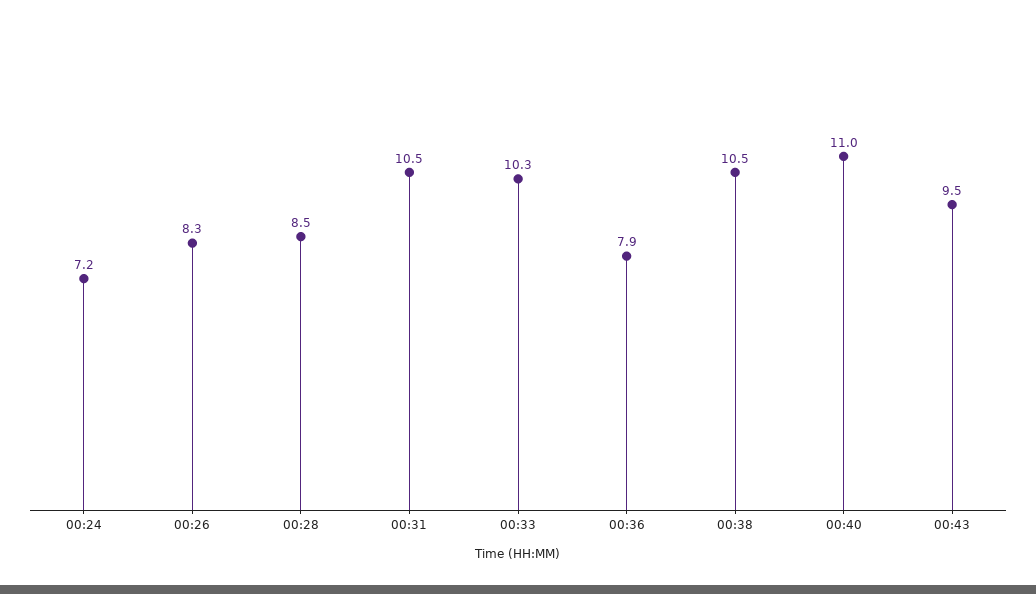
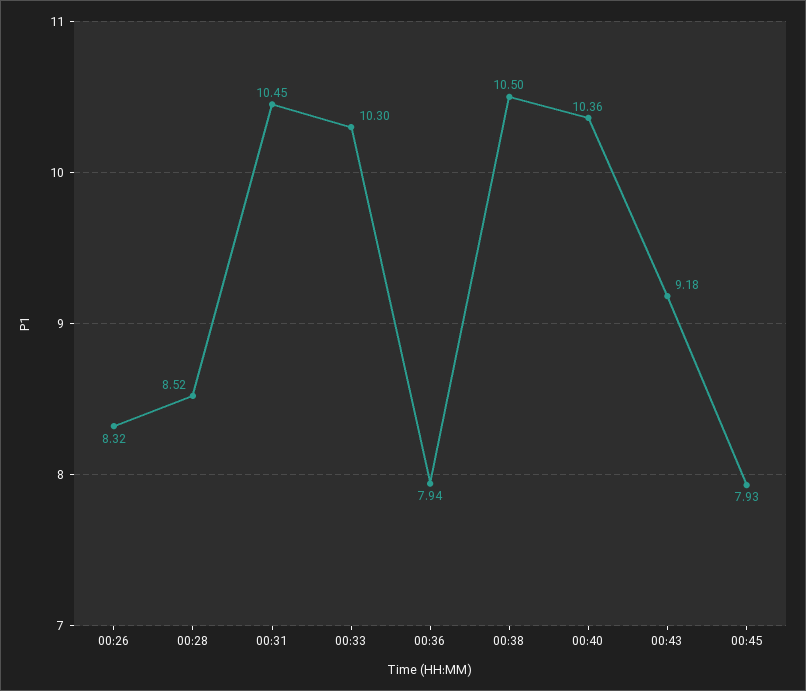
00:24: 7.2 -> none
00:40: 11 -> 10.36
00:43: 9.5 -> 9.18
00:45: none -> 7.93

